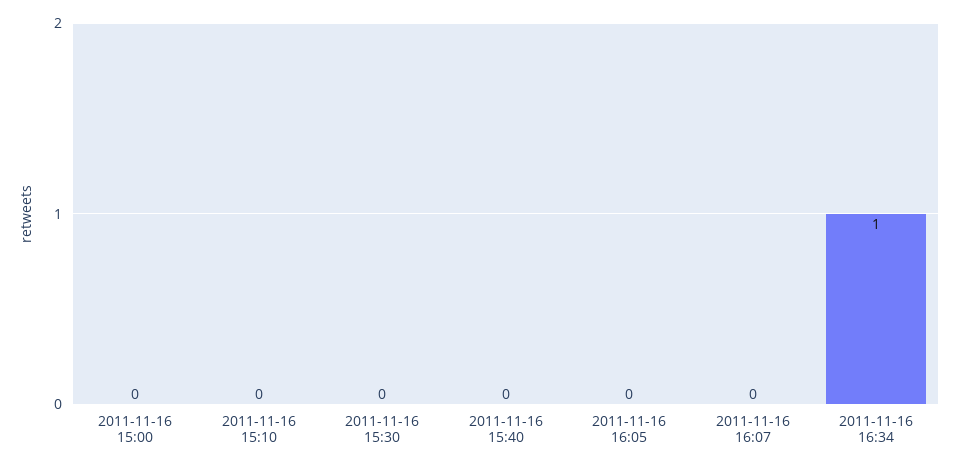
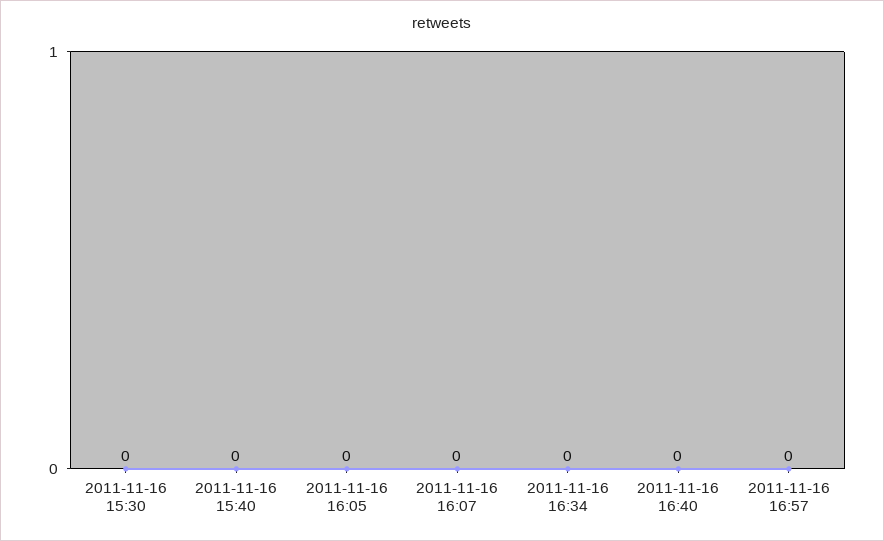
2011-11-16 15:00: 0 -> none
2011-11-16 15:10: 0 -> none
2011-11-16 16:34: 1 -> 0
2011-11-16 16:40: none -> 0
2011-11-16 16:57: none -> 0

